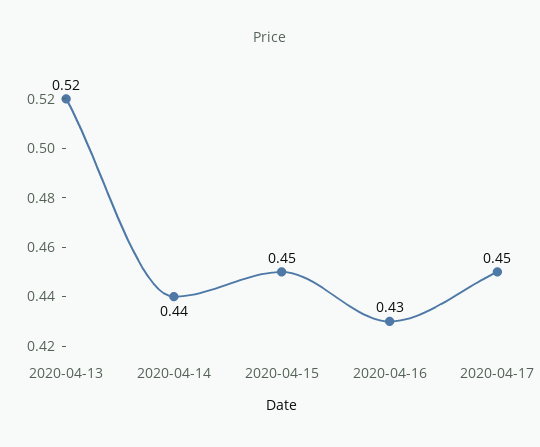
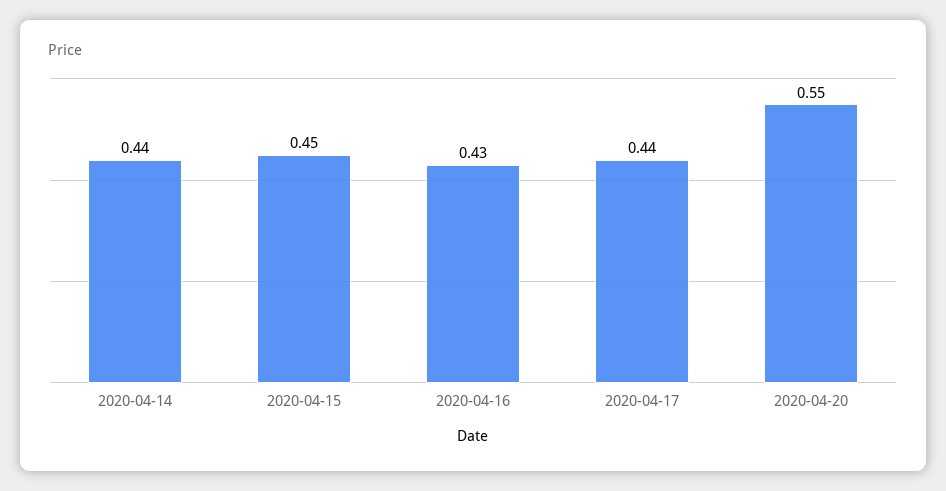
2020-04-13: 0.52 -> none
2020-04-17: 0.45 -> 0.44
2020-04-20: none -> 0.55

